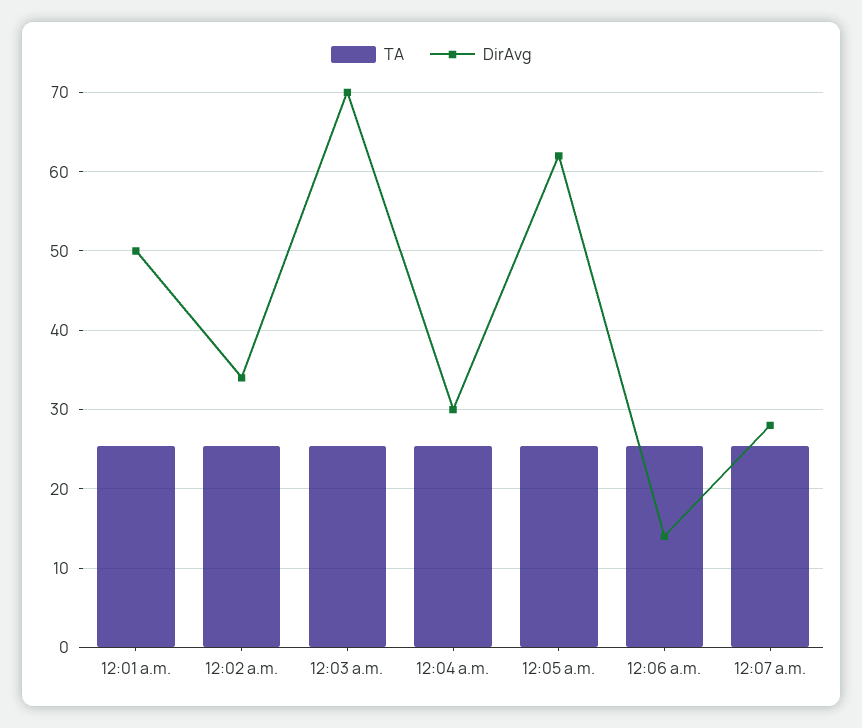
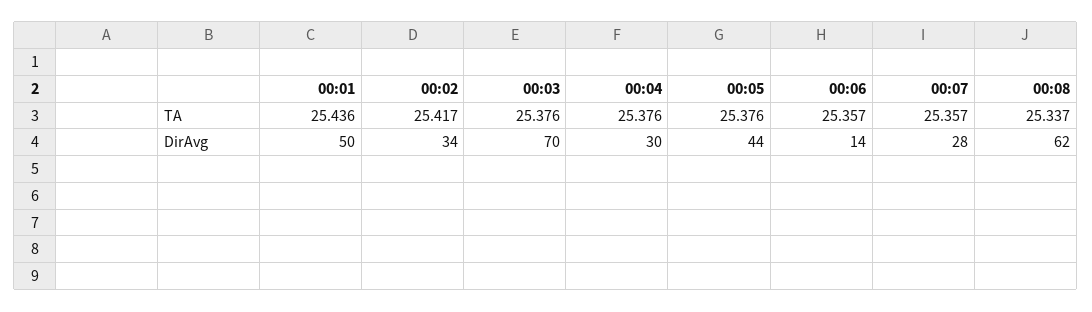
DirAvg, 12:05 a.m.: 62 -> 44
TA, 00:08: none -> 25.337
DirAvg, 00:08: none -> 62

